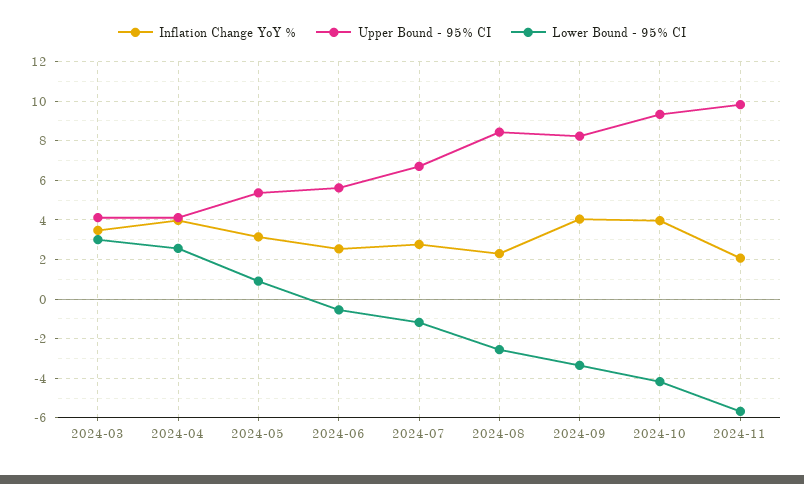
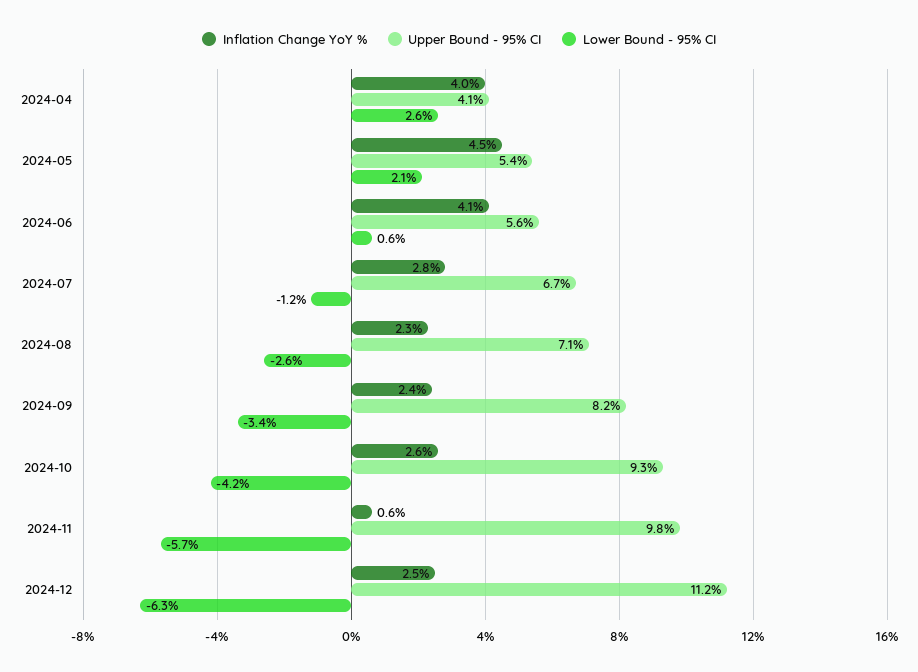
Inflation Change YoY %, 2024-03: 3.5 -> none
Upper Bound - 95% CI, 2024-03: 4 -> none
Lower Bound - 95% CI, 2024-03: 3 -> none
Inflation Change YoY %, 2024-05: 3 -> 4.5
Lower Bound - 95% CI, 2024-05: 1 -> 2.1
Inflation Change YoY %, 2024-06: 2.5 -> 4.1
Lower Bound - 95% CI, 2024-06: -0.5 -> 0.6
Upper Bound - 95% CI, 2024-08: 8.5 -> 7.1
Inflation Change YoY %, 2024-09: 4 -> 2.4
Inflation Change YoY %, 2024-10: 4 -> 2.6
Inflation Change YoY %, 2024-11: 2 -> 0.6
Inflation Change YoY %, 2024-12: none -> 2.5
Upper Bound - 95% CI, 2024-12: none -> 11.2
Lower Bound - 95% CI, 2024-12: none -> -6.3

